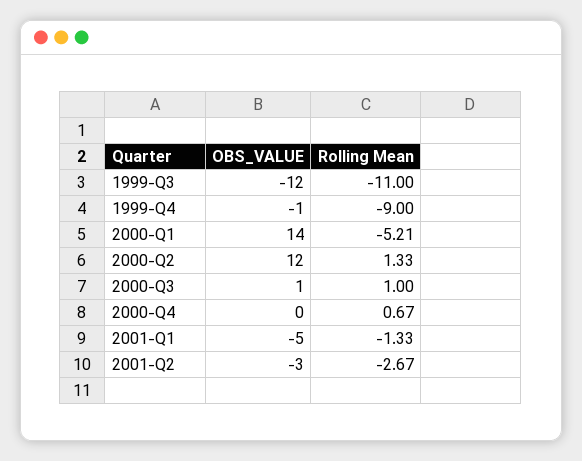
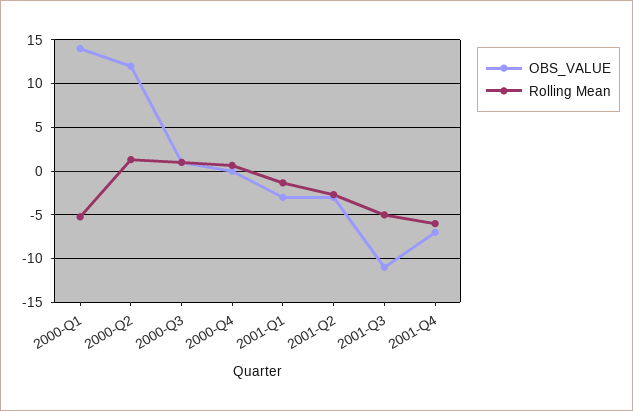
OBS_VALUE, 1999-Q3: -12 -> none
Rolling Mean, 1999-Q3: -11 -> none
OBS_VALUE, 1999-Q4: -1 -> none
Rolling Mean, 1999-Q4: -9 -> none
OBS_VALUE, 2001-Q1: -5 -> -3
OBS_VALUE, 2001-Q3: none -> -11
Rolling Mean, 2001-Q3: none -> -5
OBS_VALUE, 2001-Q4: none -> -7
Rolling Mean, 2001-Q4: none -> -6

